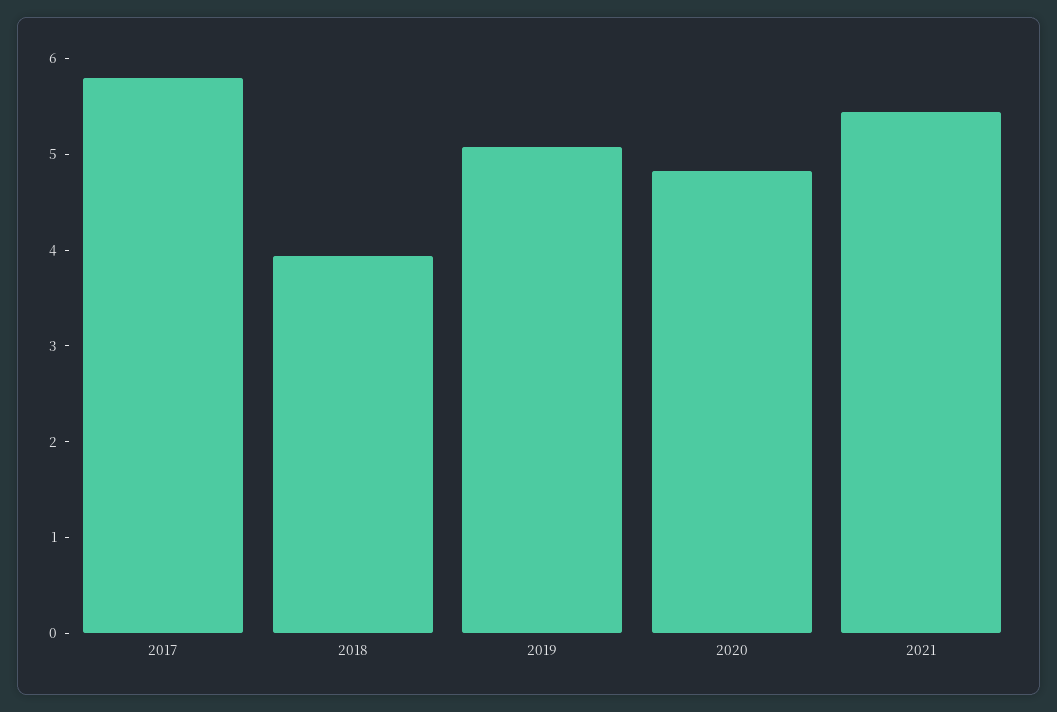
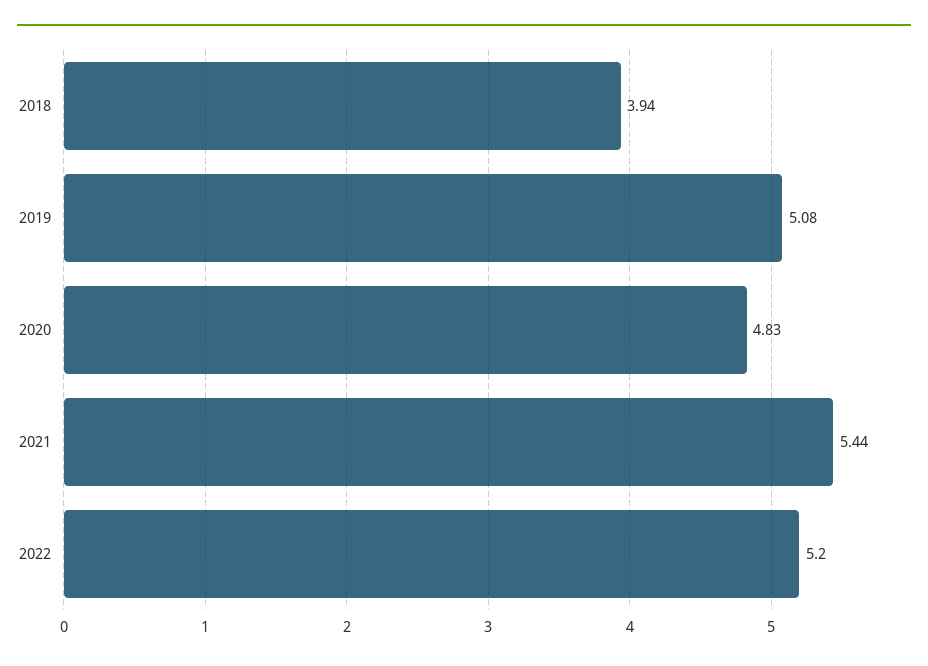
2017: 5.8 -> none
2022: none -> 5.2

